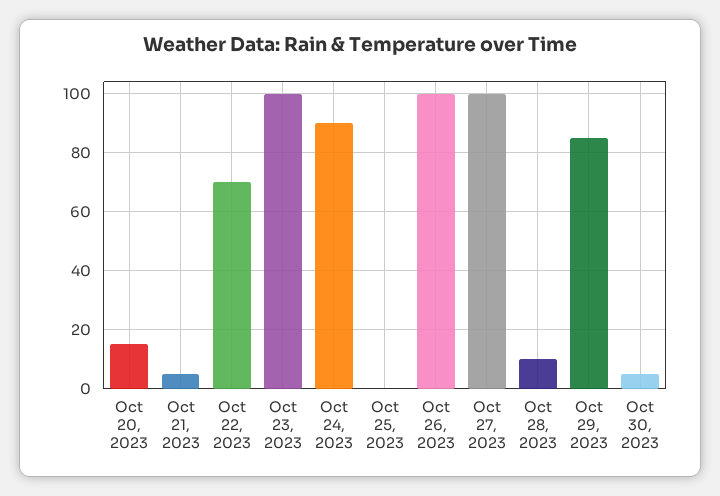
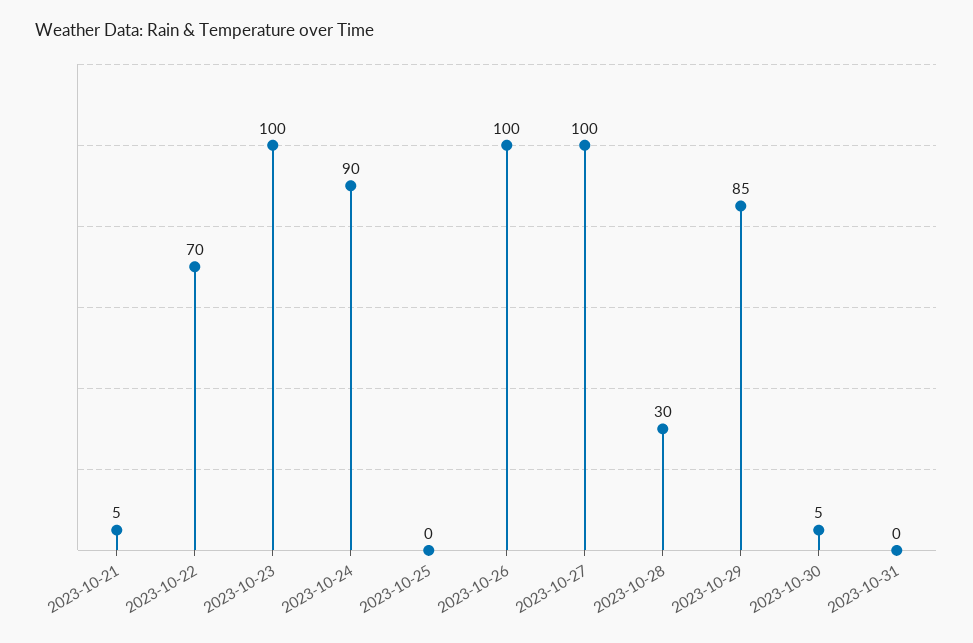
Oct 20, 2023: 15 -> none
Oct 28, 2023: 10 -> 30
2023-10-31: none -> 0

